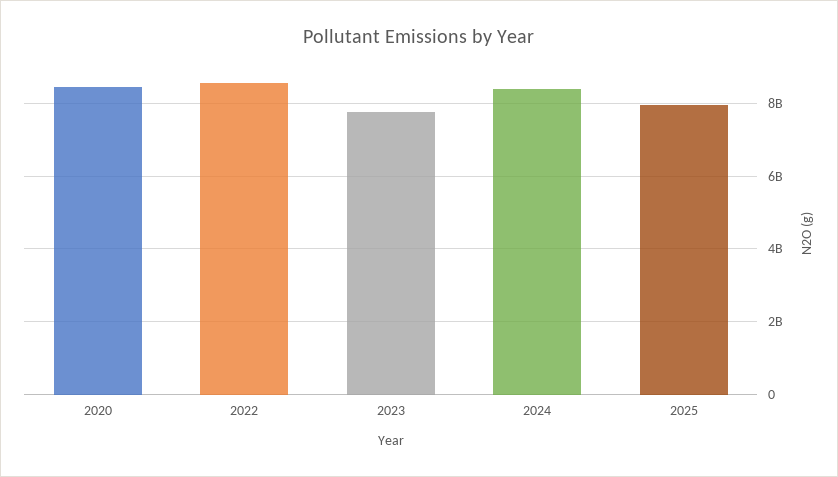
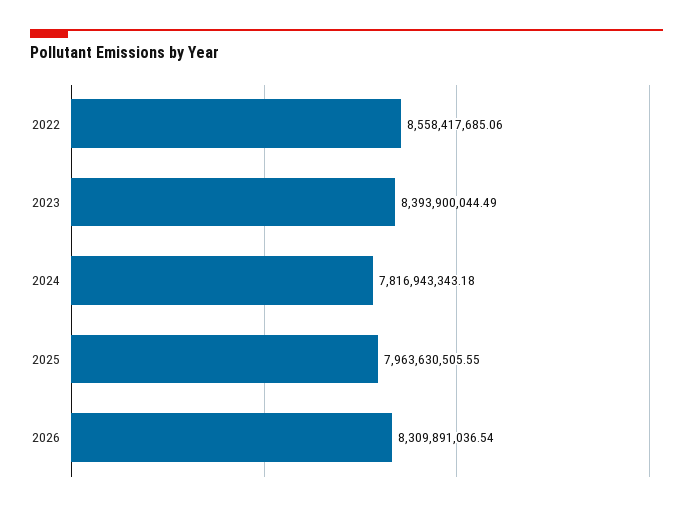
2020: 8400000000 -> none
2023: 7800000000 -> 8393900044.49
2024: 8400000000 -> 7816943343.18
2026: none -> 8309891036.54

